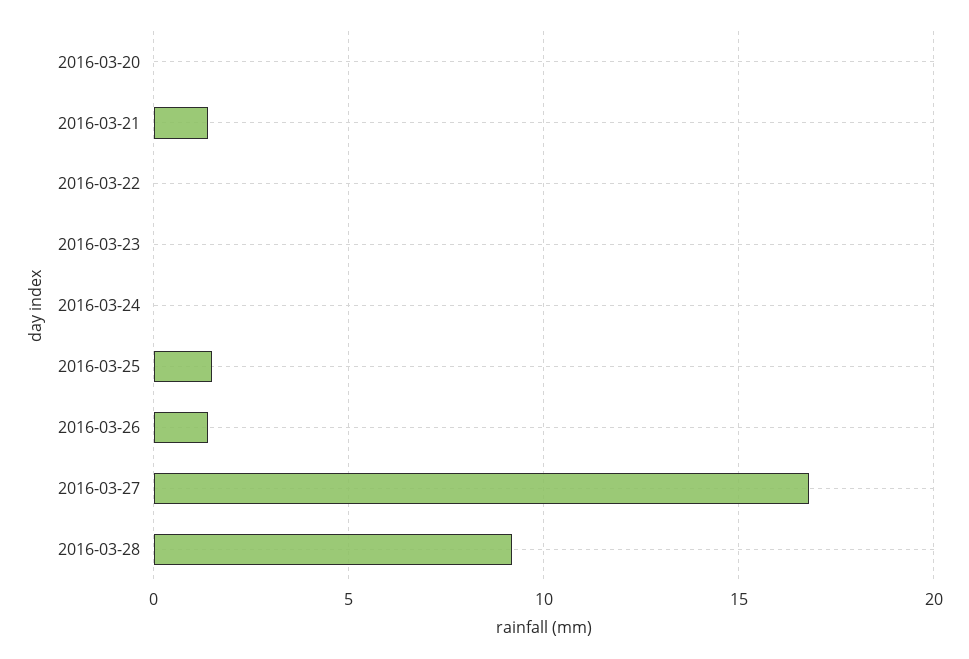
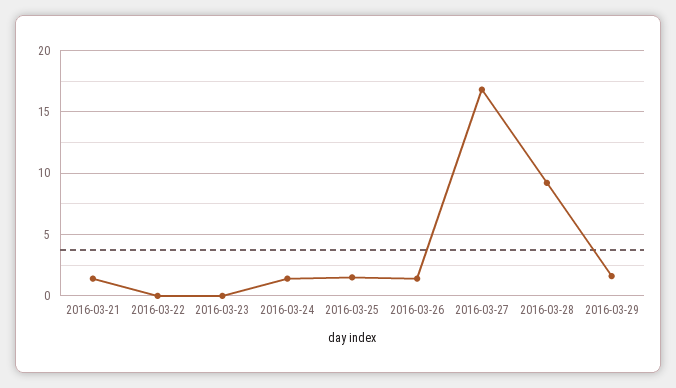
2016-03-20: 0 -> none
2016-03-24: 0 -> 1.5
2016-03-29: none -> 1.5

